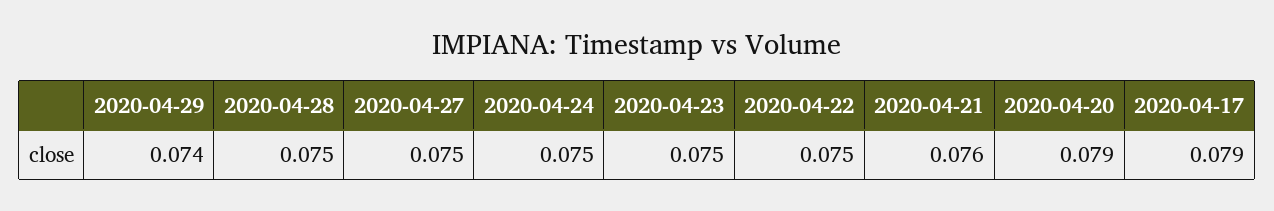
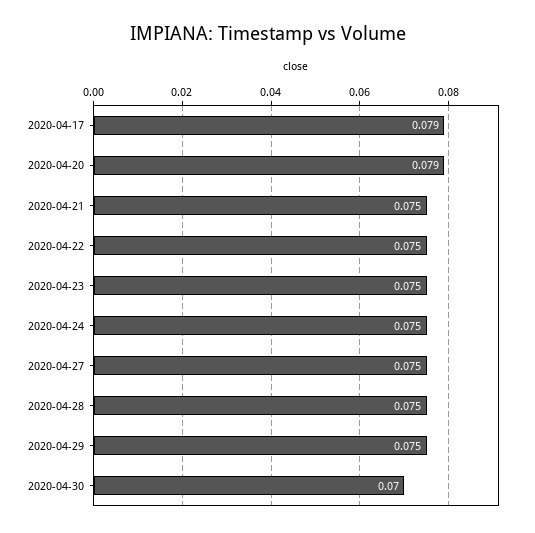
2020-04-29: 0.074 -> 0.075
2020-04-21: 0.076 -> 0.075
2020-04-30: none -> 0.07

